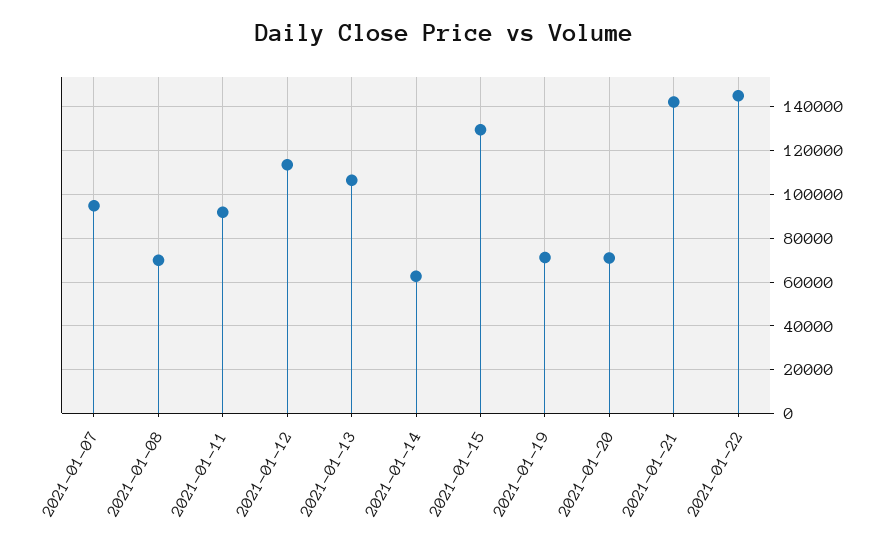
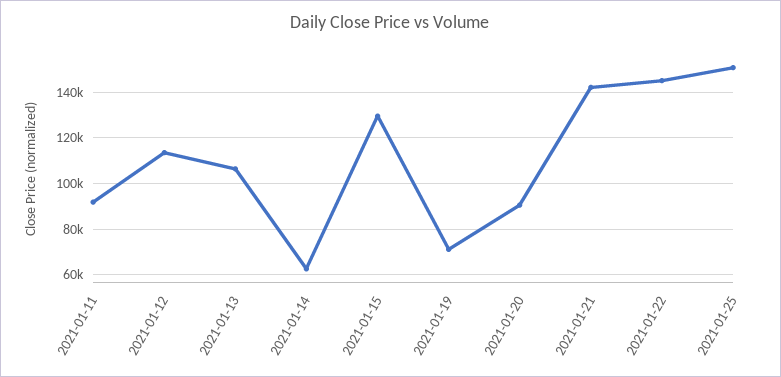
2021-01-07: 95000 -> none
2021-01-08: 70000 -> none
2021-01-20: 70000 -> 90000
2021-01-25: none -> 150000

